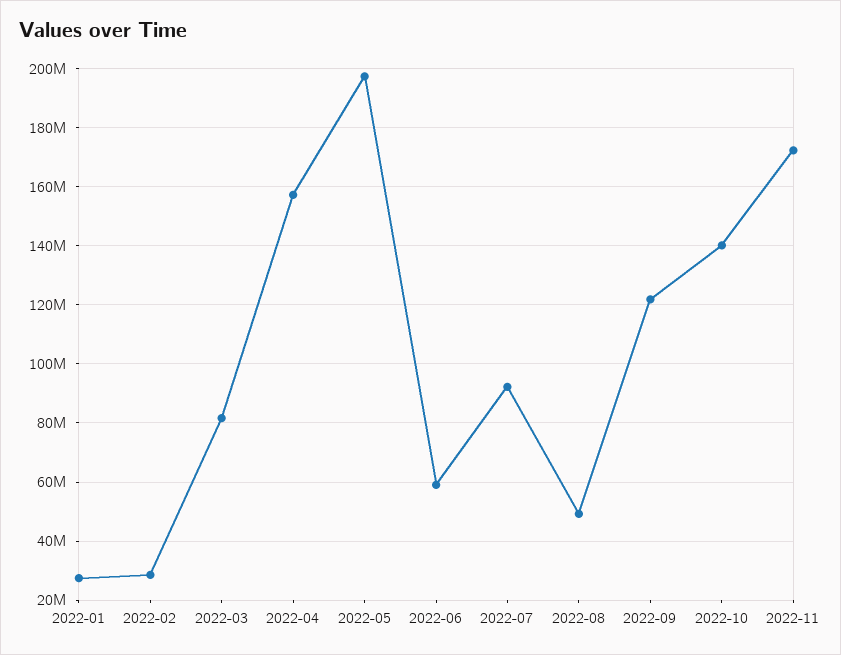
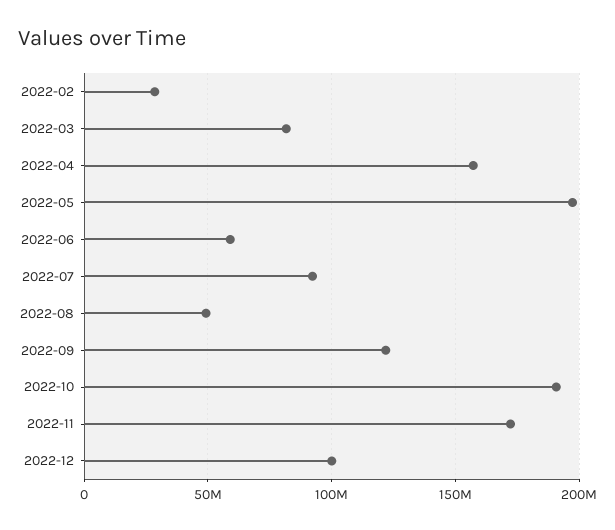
2022-01: 27500000 -> none
2022-10: 140000000 -> 190000000
2022-12: none -> 100000000

